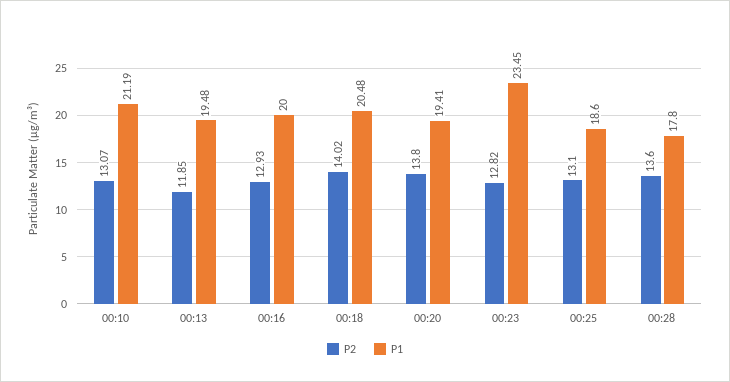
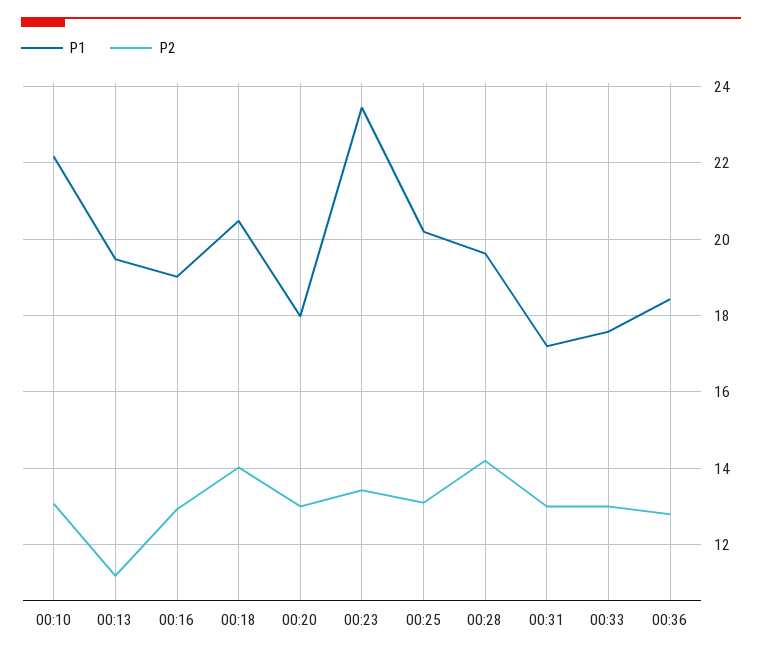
P1, 00:10: 21.19 -> 22.2
P2, 00:13: 11.85 -> 11.2
P1, 00:16: 20 -> 19
P2, 00:20: 13.8 -> 13
P1, 00:20: 19.41 -> 18
P2, 00:23: 12.82 -> 13.4
P1, 00:25: 18.6 -> 20.2
P2, 00:28: 13.6 -> 14.2
P1, 00:28: 17.8 -> 19.6
P1, 00:31: none -> 17.2
P2, 00:31: none -> 13
P1, 00:33: none -> 17.6
P2, 00:33: none -> 13
P1, 00:36: none -> 18.4
P2, 00:36: none -> 12.8

